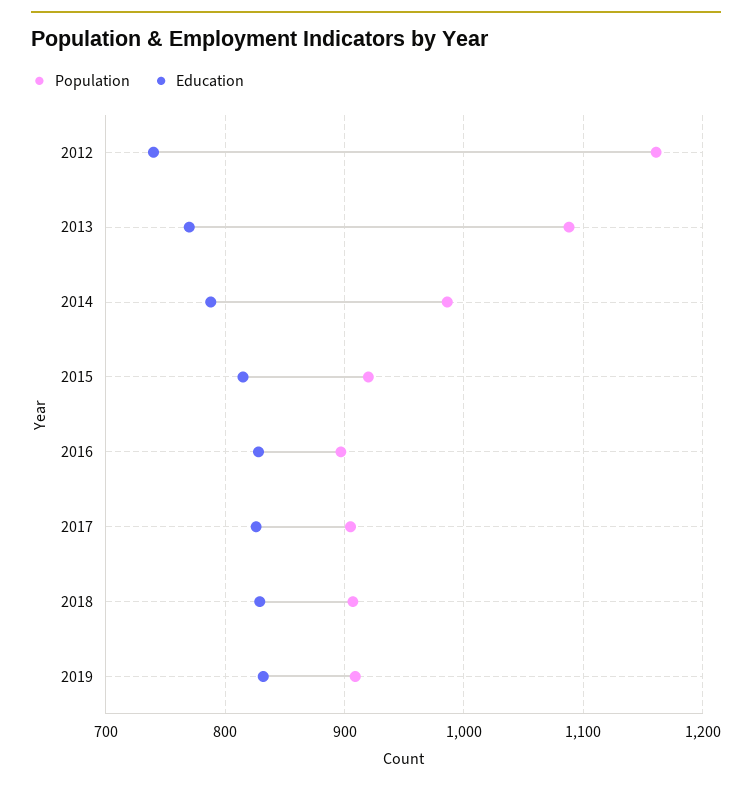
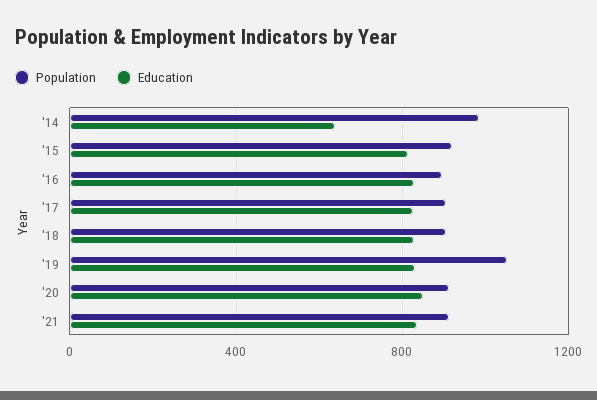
Population, 2012: 1160 -> none
Education, 2012: 740 -> none
Population, 2013: 1090 -> none
Education, 2013: 770 -> none
Education, 2014: 790 -> 650
Population, 2019: 910 -> 1050
Population, '20: none -> 900
Education, '20: none -> 850
Population, '21: none -> 900
Education, '21: none -> 850

